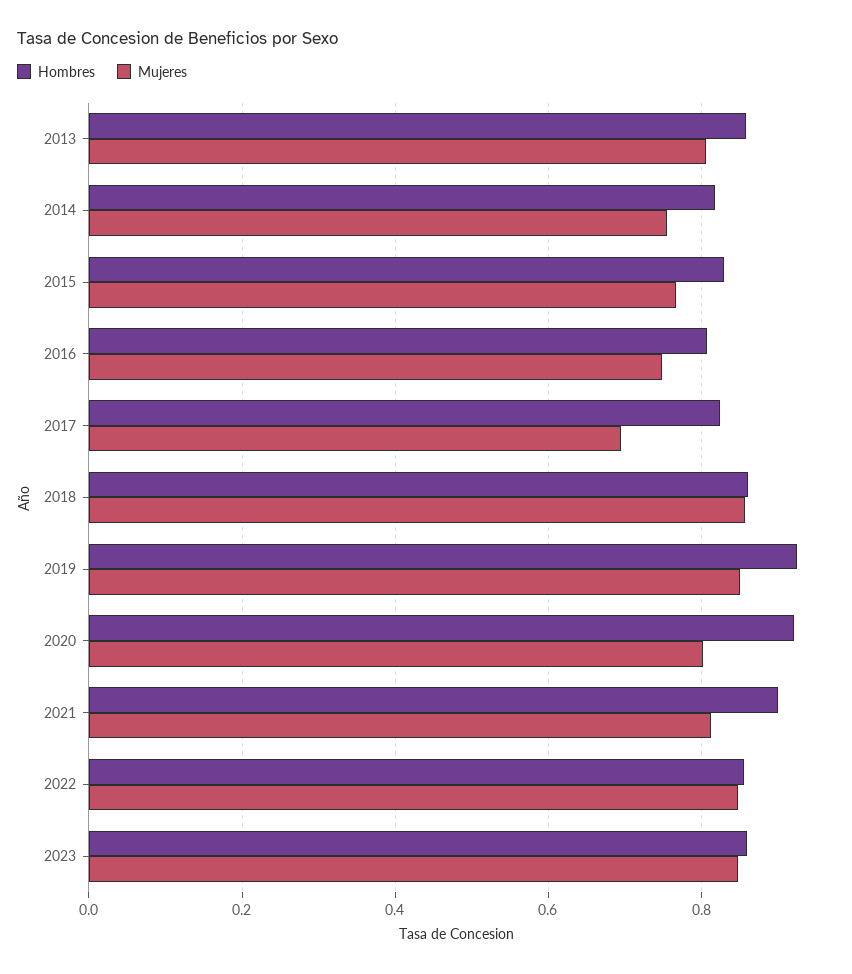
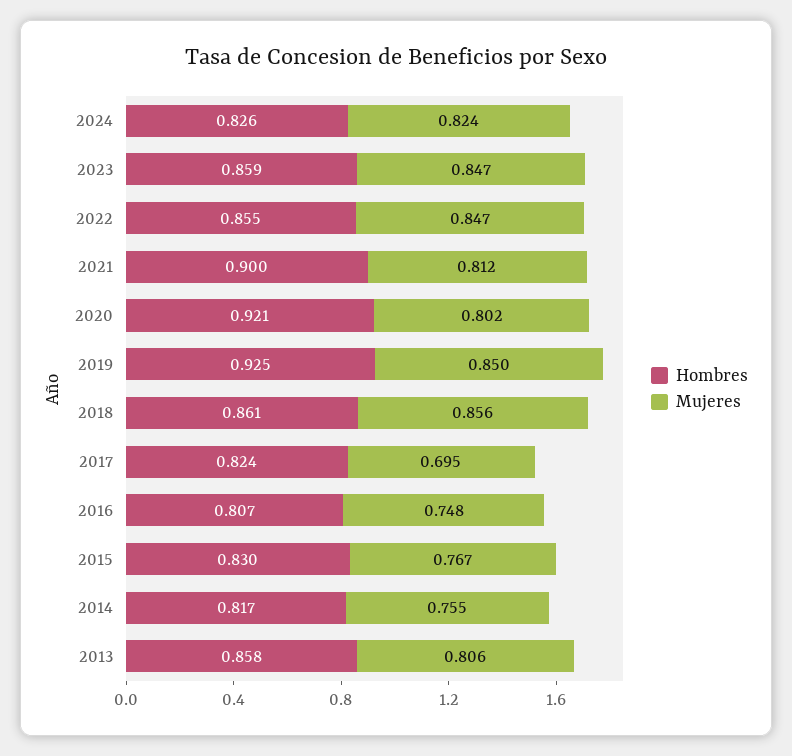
Hombres, 2024: none -> 0.826
Mujeres, 2024: none -> 0.824

